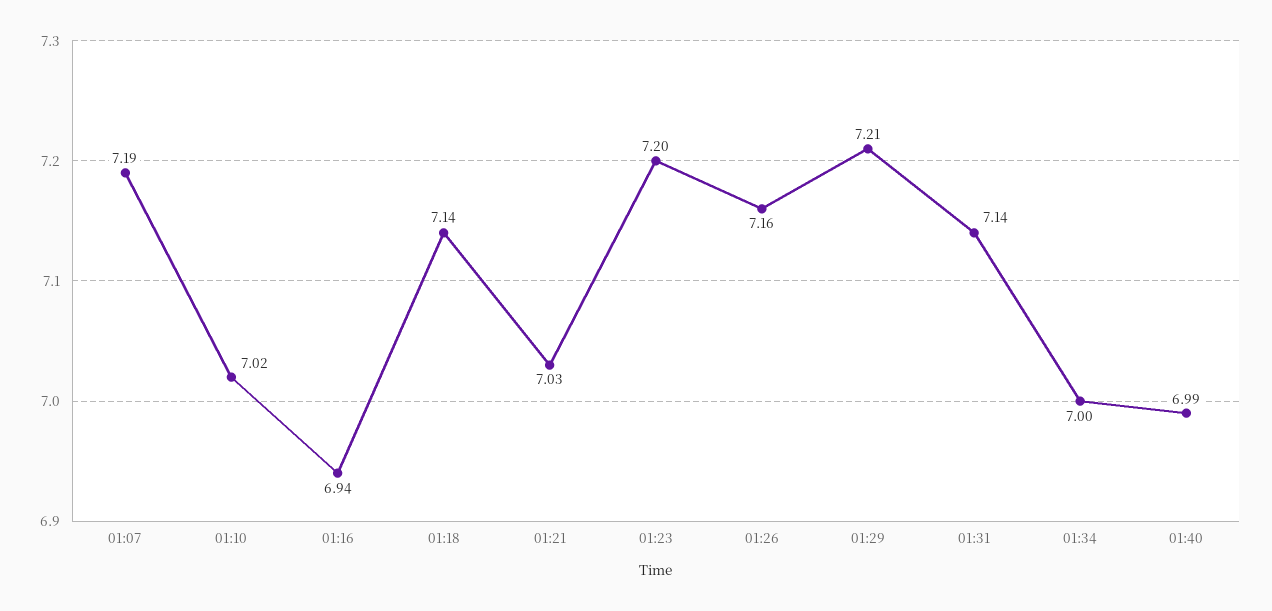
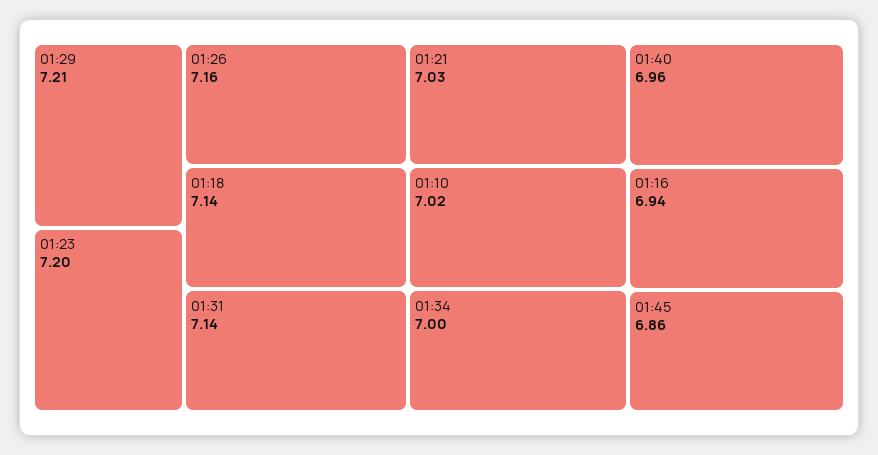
01:07: 7.19 -> none
01:40: 6.99 -> 6.96
01:45: none -> 6.86

